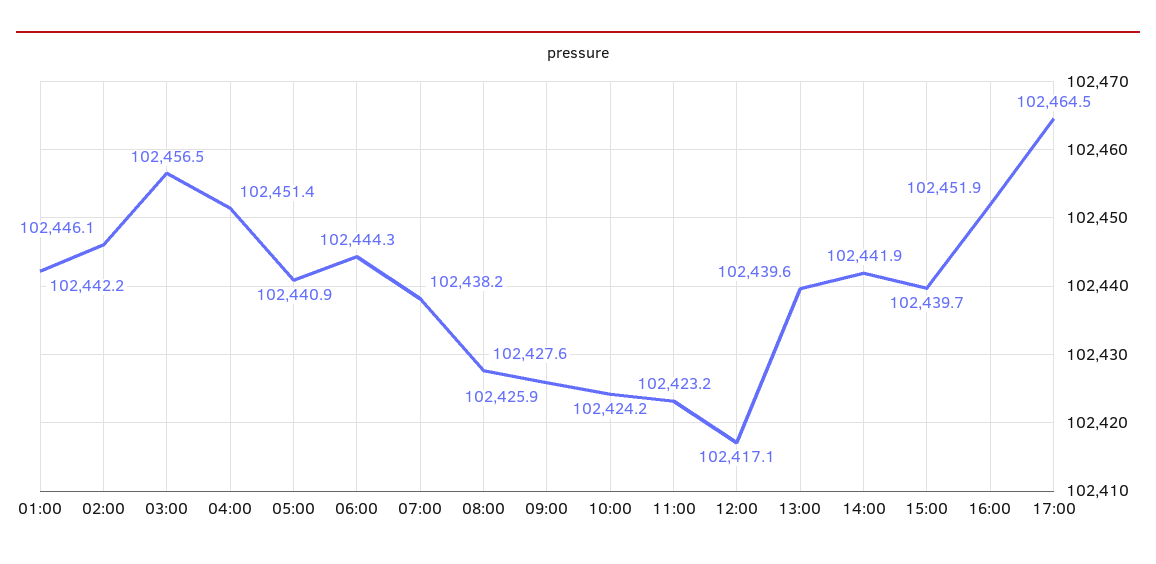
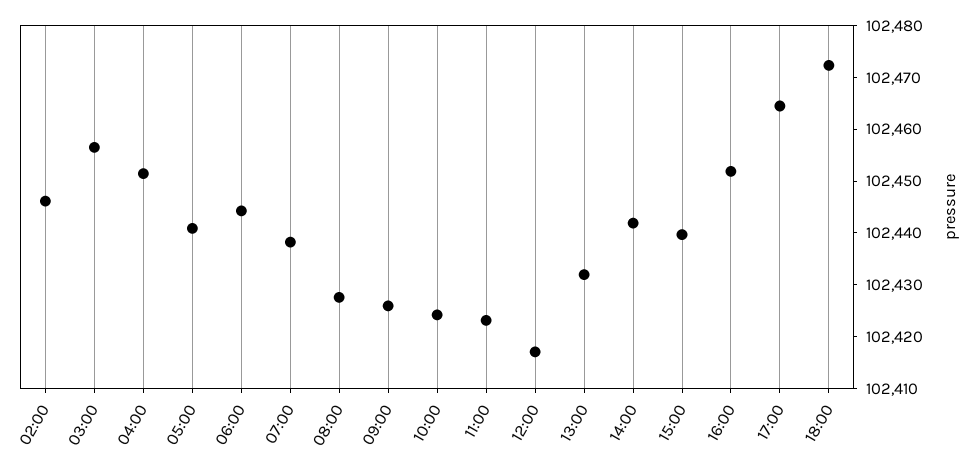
01:00: 102442.2 -> none
13:00: 102439.6 -> 102432
18:00: none -> 102472

